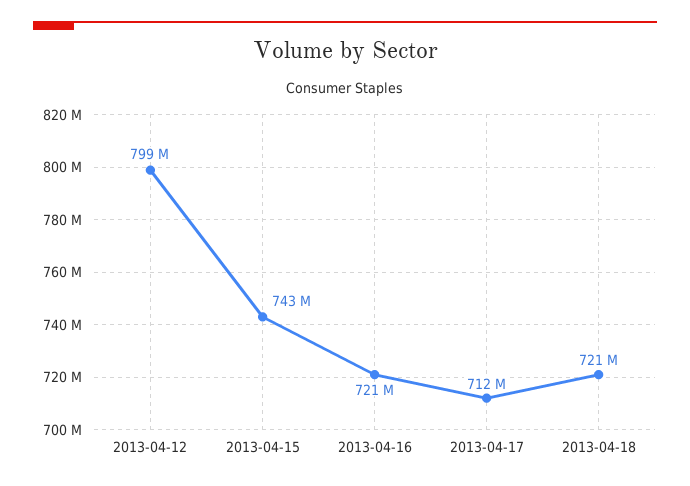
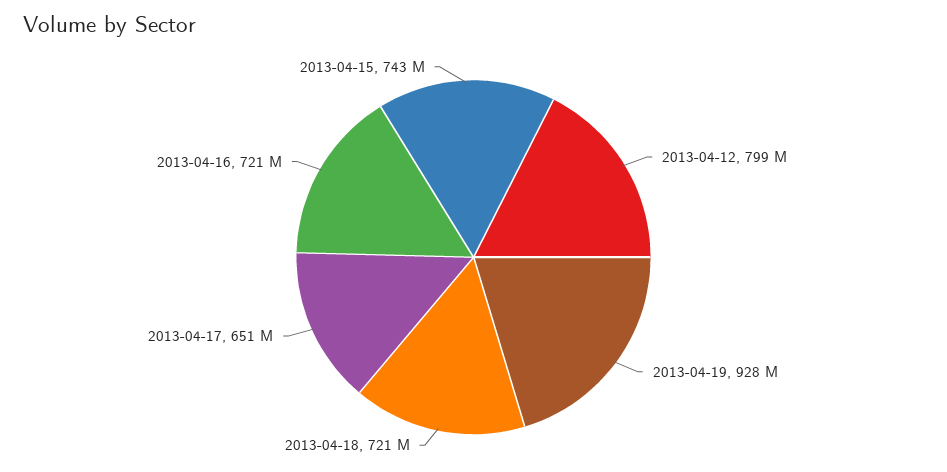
2013-04-17: 712000000 -> 651000000
2013-04-19: none -> 928000000

